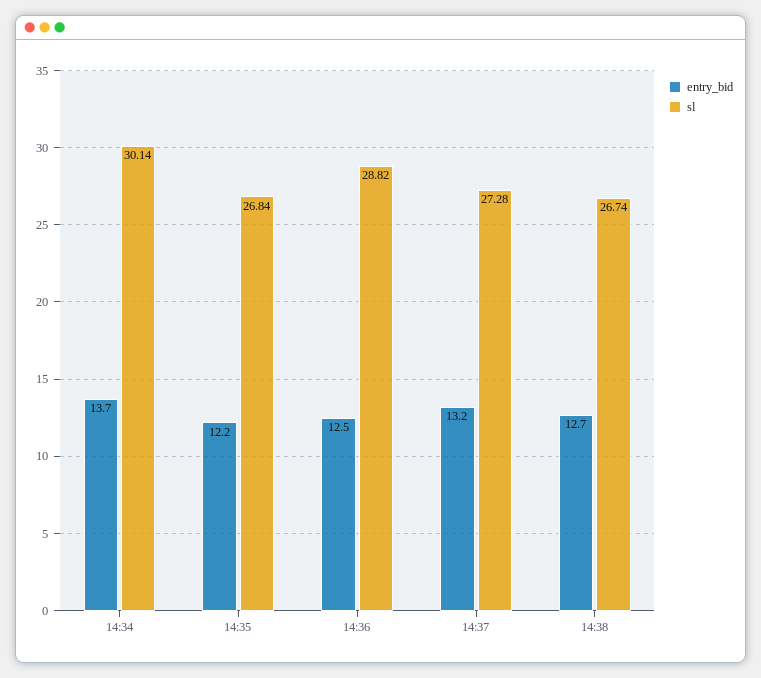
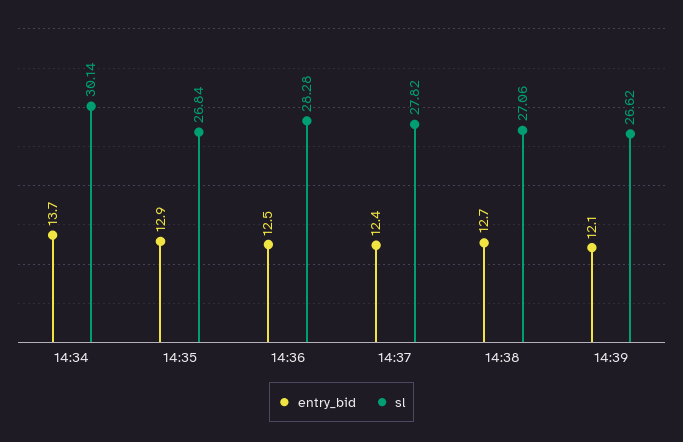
entry_bid, 14:35: 12.2 -> 12.9
sl, 14:36: 28.82 -> 28.28
entry_bid, 14:37: 13.2 -> 12.4
sl, 14:37: 27.28 -> 27.82
sl, 14:38: 26.74 -> 27.06
entry_bid, 14:39: none -> 12.1
sl, 14:39: none -> 26.62

